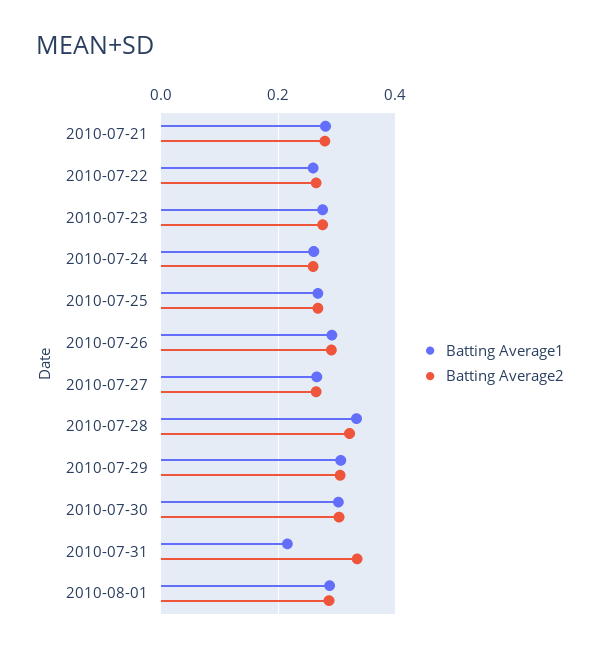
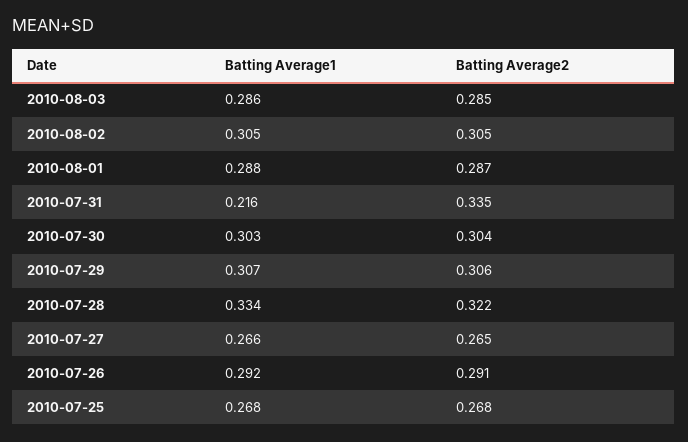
Batting Average1, 2010-07-21: 0.28 -> none
Batting Average2, 2010-07-21: 0.28 -> none
Batting Average1, 2010-07-22: 0.26 -> none
Batting Average2, 2010-07-22: 0.26 -> none
Batting Average1, 2010-07-23: 0.28 -> none
Batting Average2, 2010-07-23: 0.28 -> none
Batting Average1, 2010-07-24: 0.26 -> none
Batting Average2, 2010-07-24: 0.26 -> none
Batting Average1, 2010-08-03: none -> 0.286
Batting Average2, 2010-08-03: none -> 0.285
Batting Average1, 2010-08-02: none -> 0.305
Batting Average2, 2010-08-02: none -> 0.305

